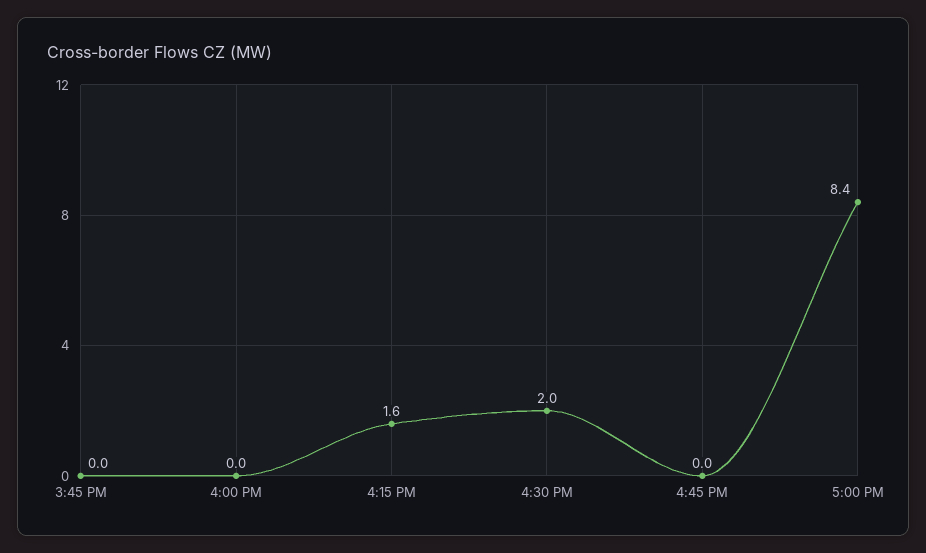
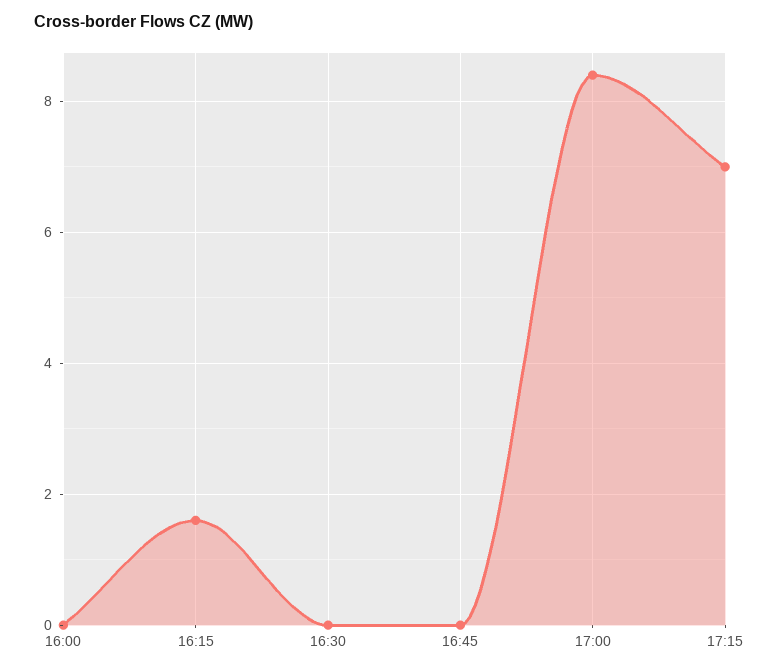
3:45 PM: 0 -> none
4:30 PM: 2 -> 0
17:15: none -> 7

